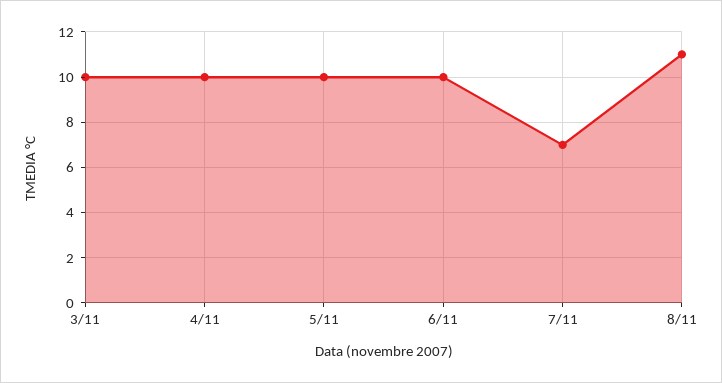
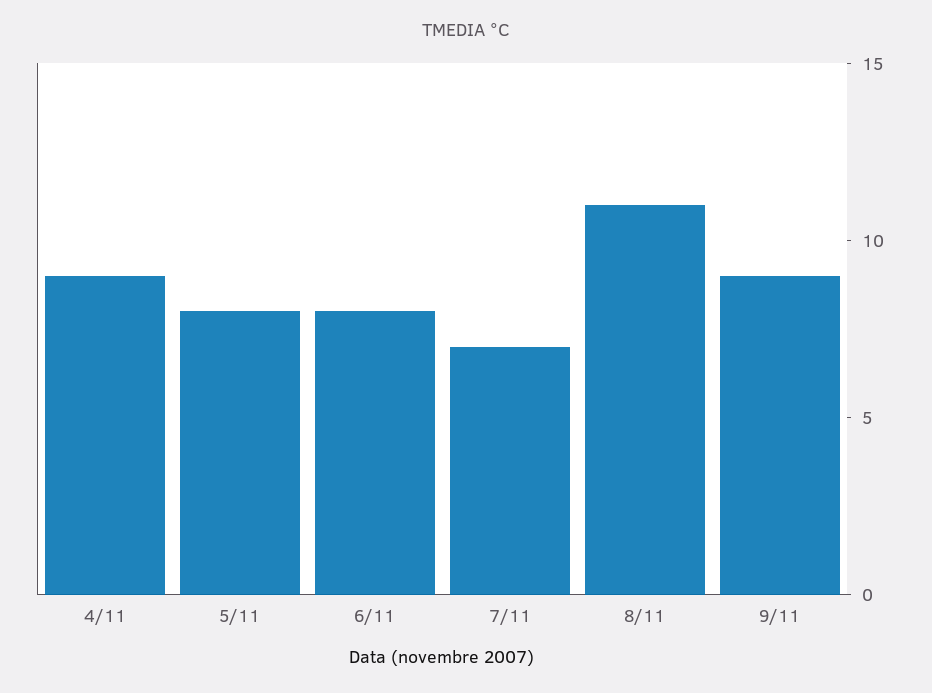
3/11: 10 -> none
4/11: 10 -> 9
5/11: 10 -> 8
6/11: 10 -> 8
9/11: none -> 9

